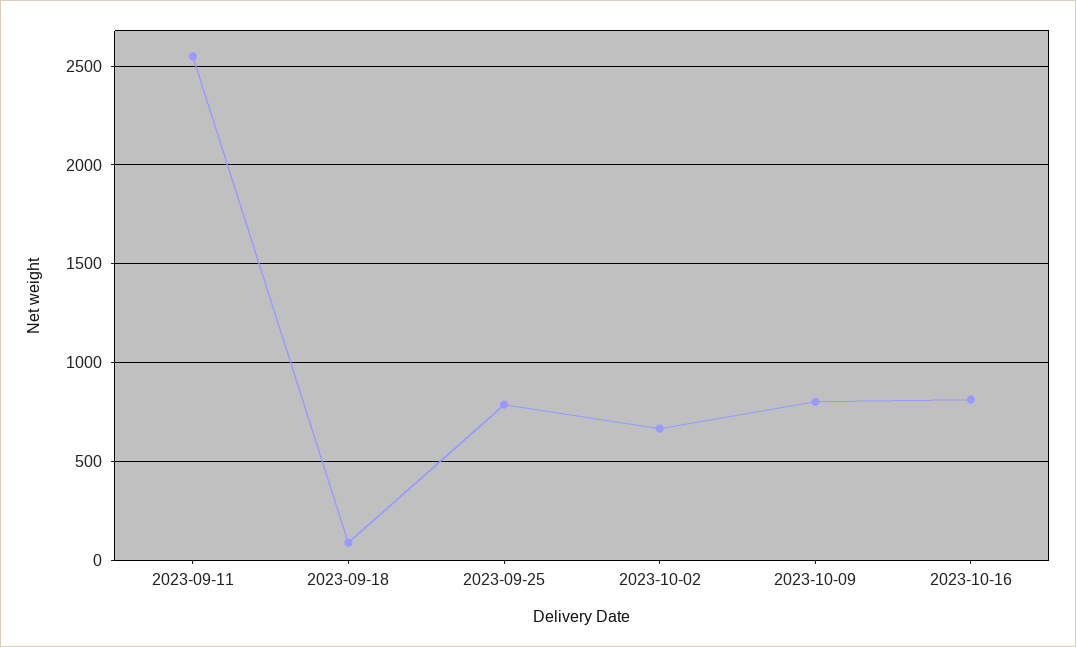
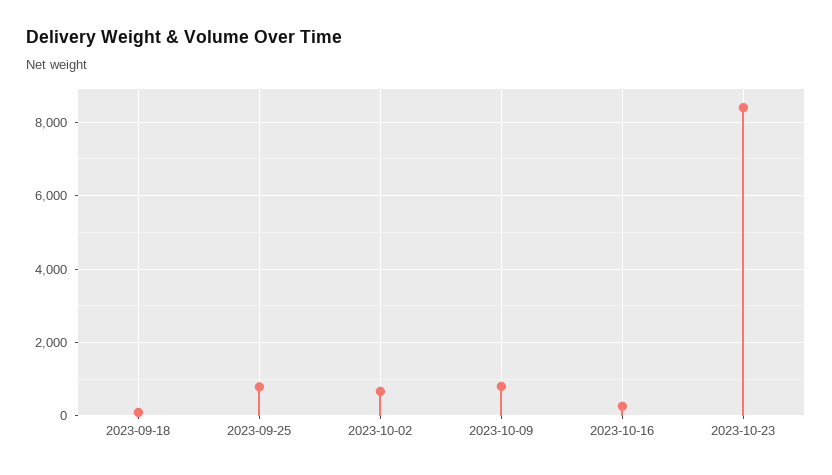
2023-09-11: 2550 -> none
2023-10-16: 800 -> 200
2023-10-23: none -> 8400

